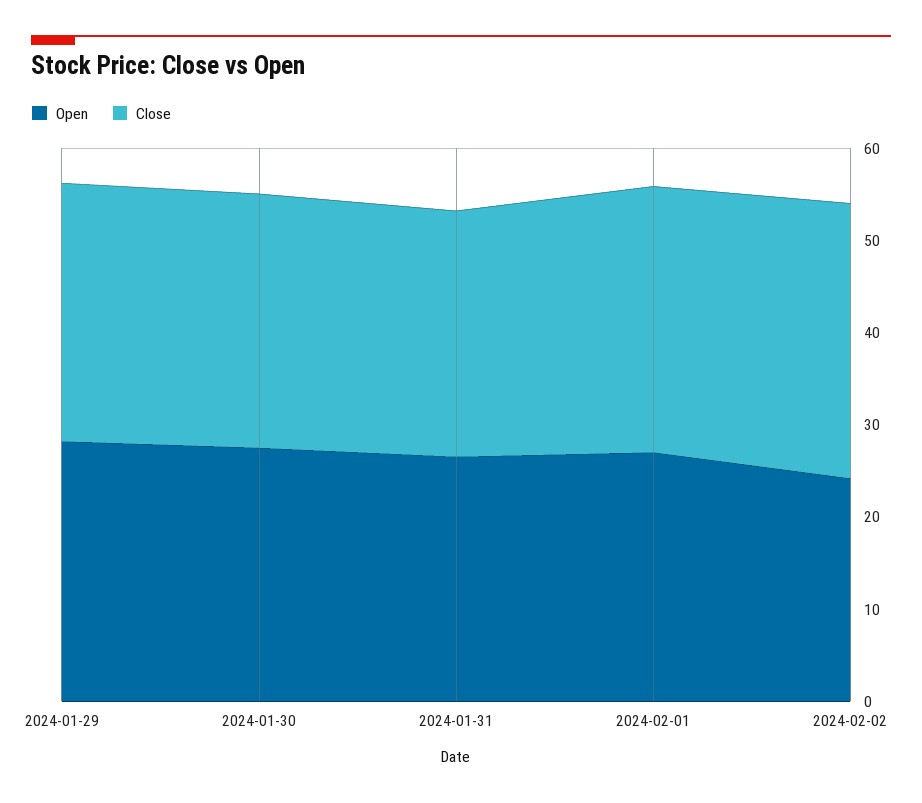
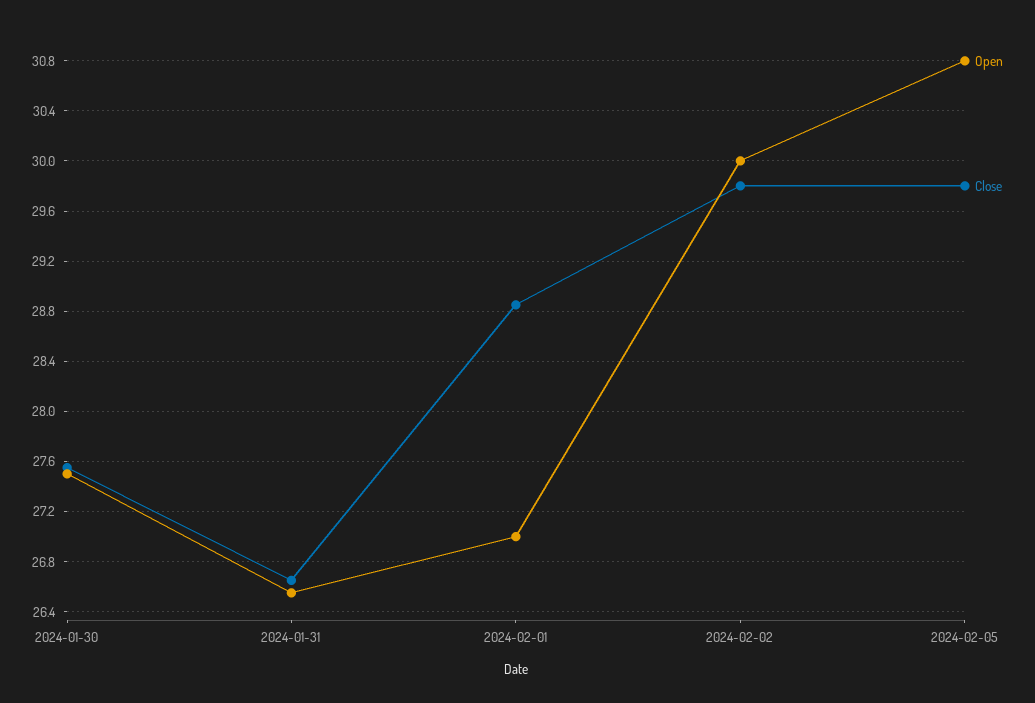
Open, 2024-01-29: 28 -> none
Close, 2024-01-29: 28 -> none
Open, 2024-02-02: 24 -> 30
Open, 2024-02-05: none -> 30.8
Close, 2024-02-05: none -> 29.8

